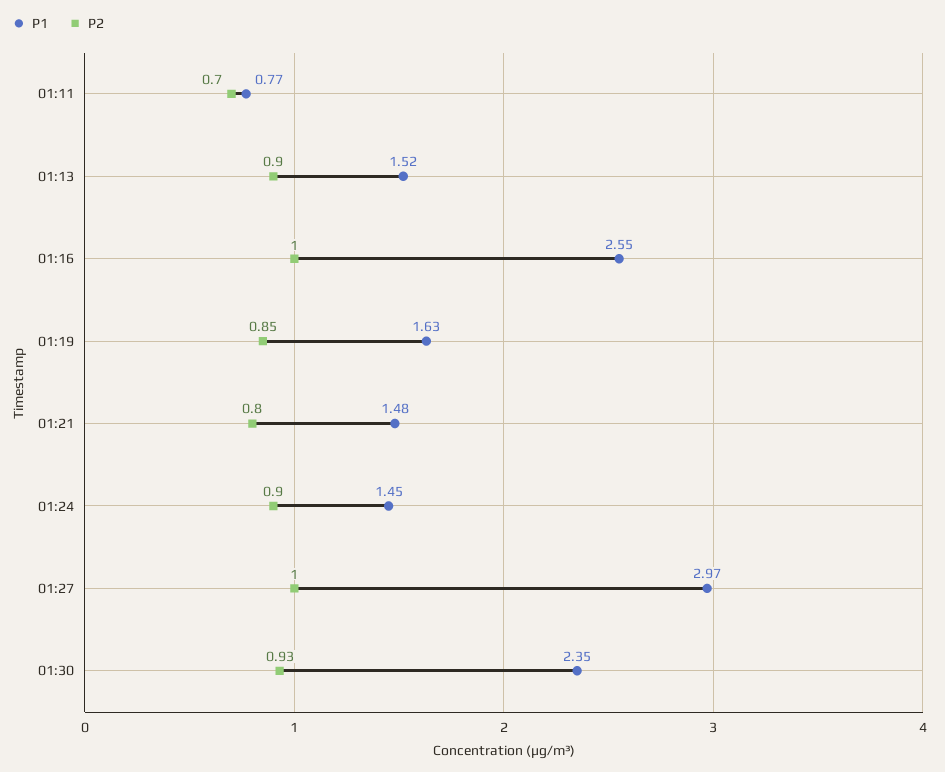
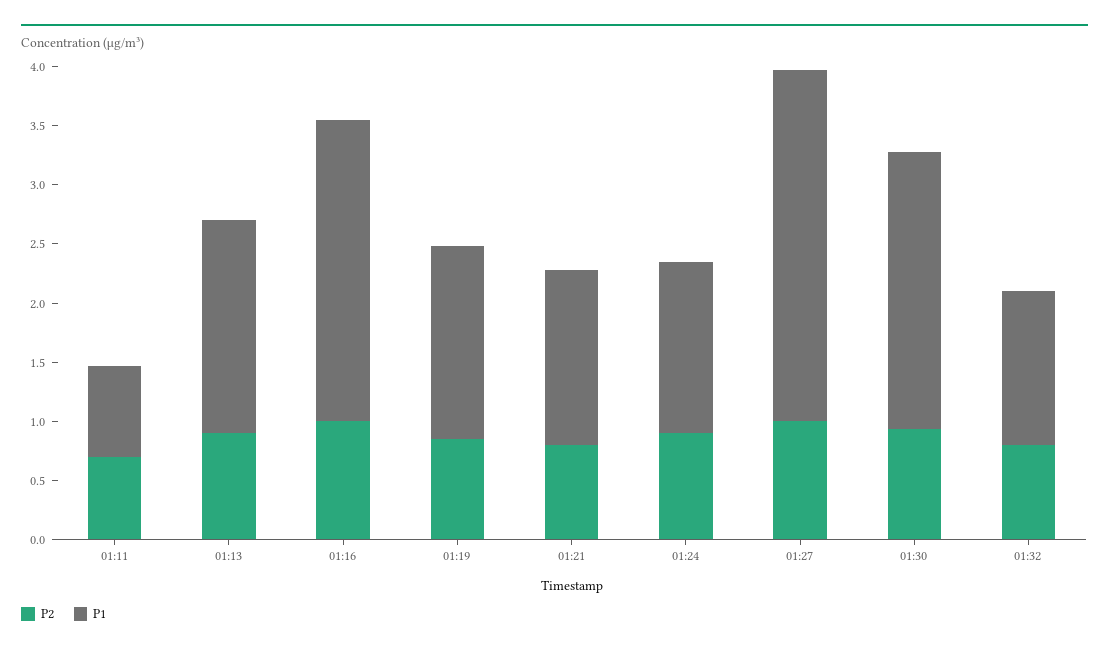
P1, 01:13: 1.52 -> 1.8
P2, 01:32: none -> 0.8
P1, 01:32: none -> 1.3

